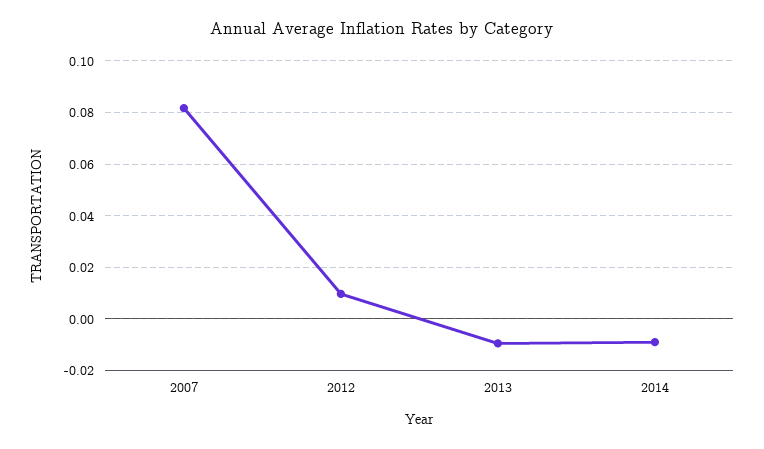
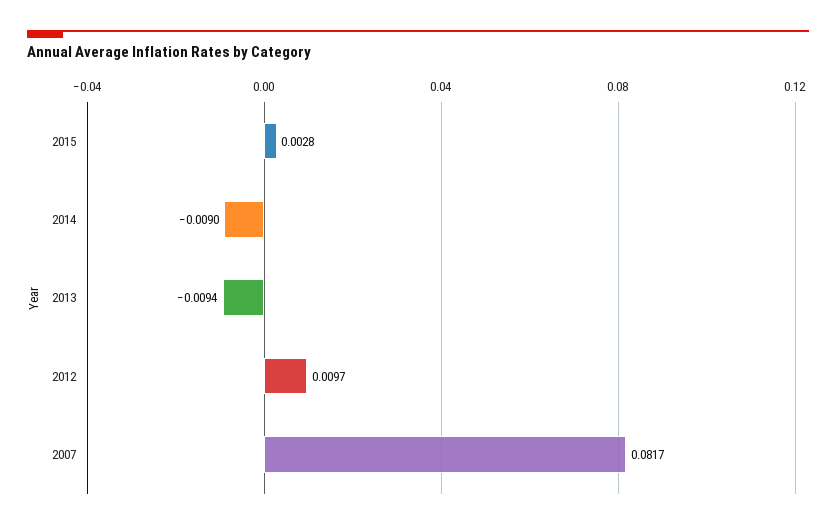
2015: none -> 0.0028

